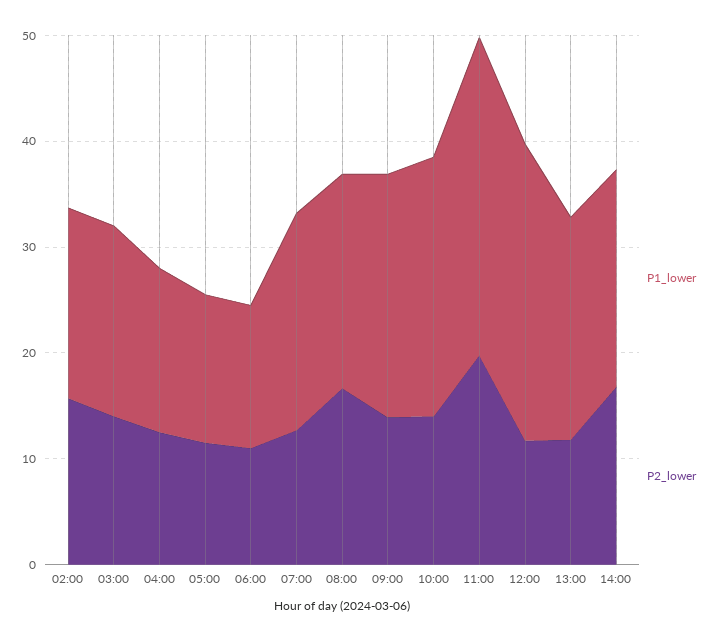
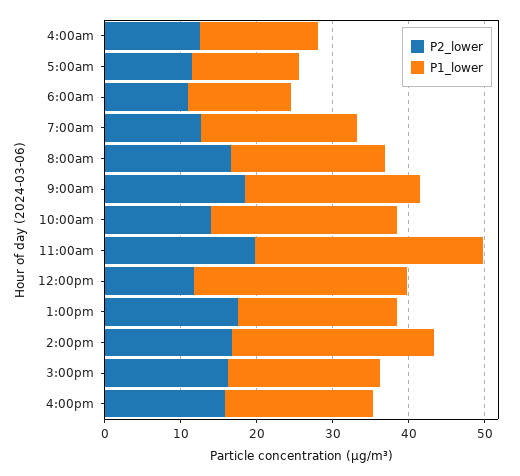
P1_lower, 02:00: 18 -> none
P2_lower, 02:00: 16 -> none
P1_lower, 03:00: 18 -> none
P2_lower, 03:00: 14 -> none
P2_lower, 09:00: 14 -> 18
P2_lower, 13:00: 12 -> 18
P1_lower, 14:00: 20 -> 26
P2_lower, 3:00pm: none -> 16
P1_lower, 3:00pm: none -> 20
P2_lower, 4:00pm: none -> 16
P1_lower, 4:00pm: none -> 20

